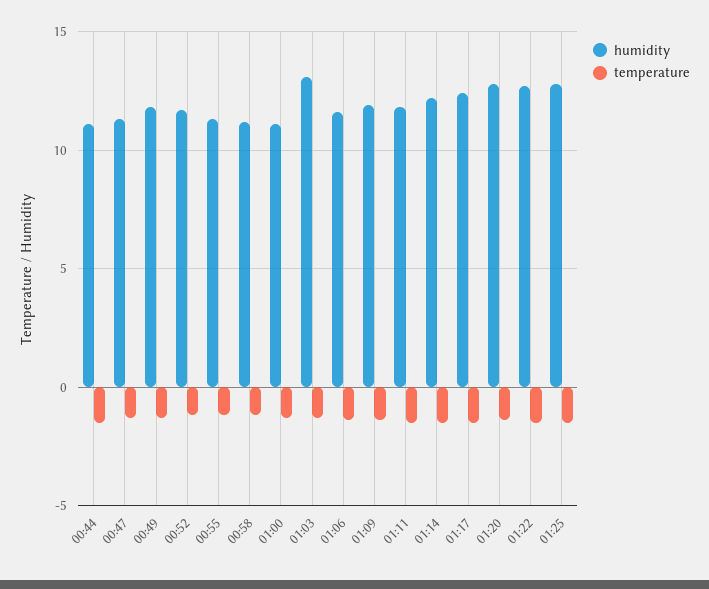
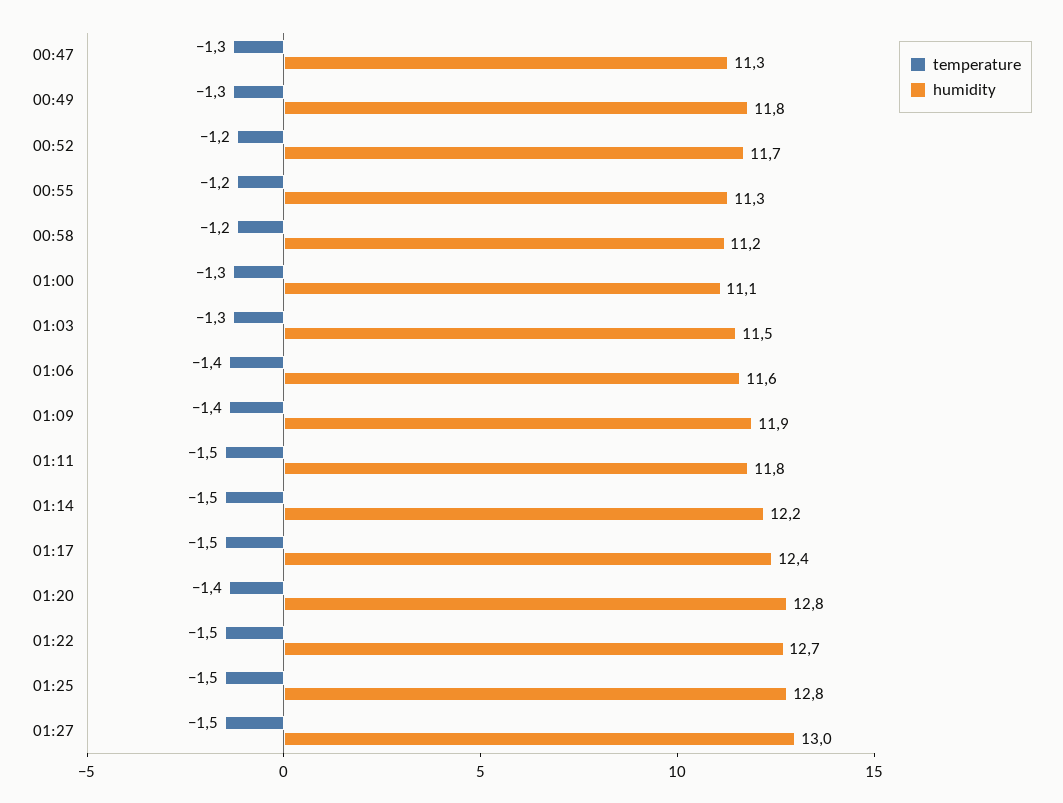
humidity, 00:44: 11 -> none
temperature, 00:44: -1.5 -> none
humidity, 01:03: 13 -> 11.5
temperature, 01:27: none -> -1.5
humidity, 01:27: none -> 13

